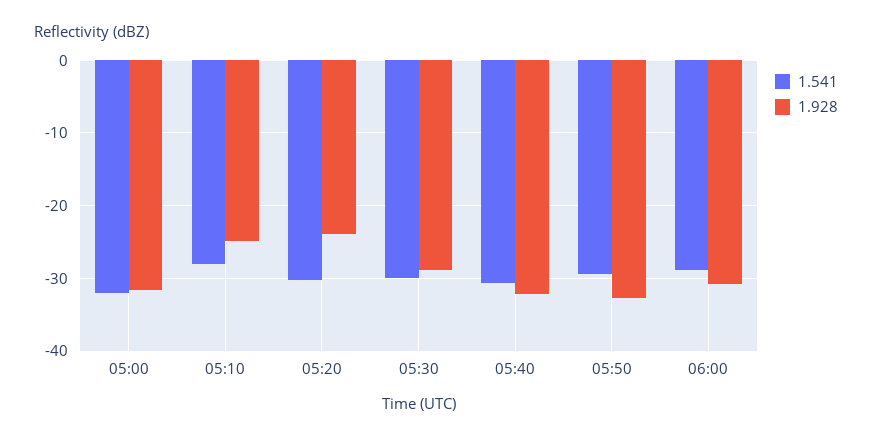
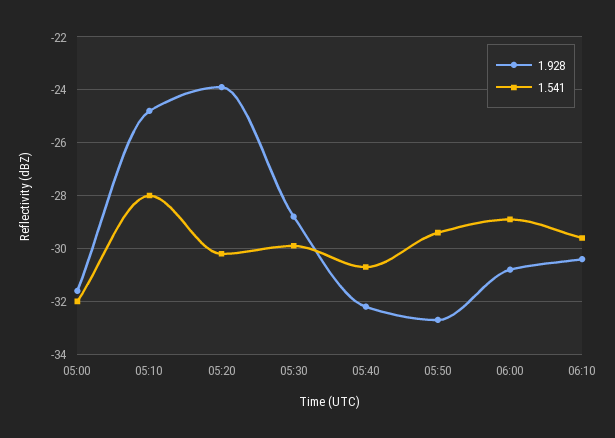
1.928, 06:10: none -> -30.5
1.541, 06:10: none -> -29.5

